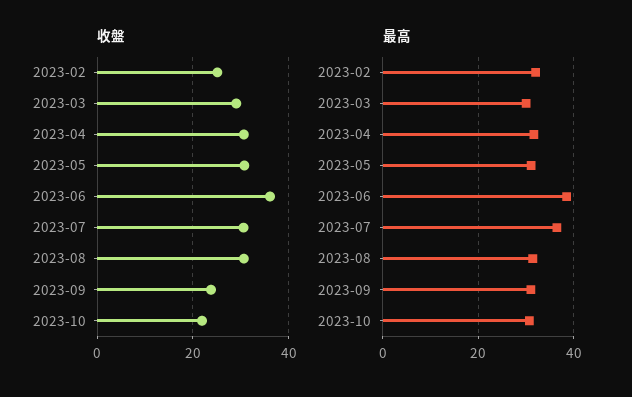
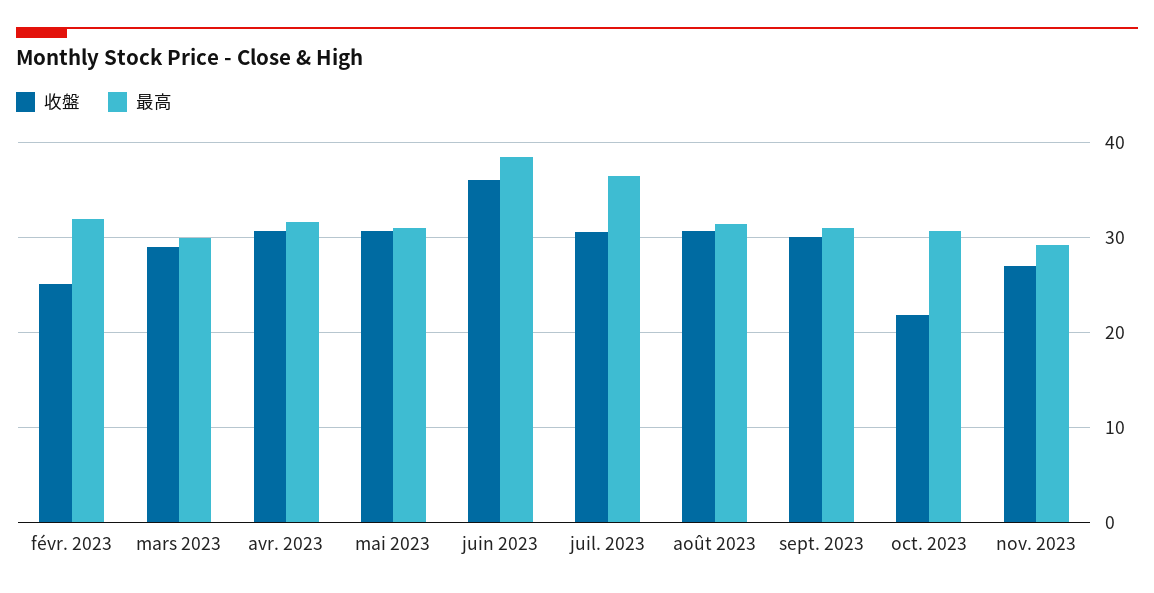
收盤, 2023-09: 24 -> 30
收盤, nov. 2023: none -> 27
最高, nov. 2023: none -> 29

